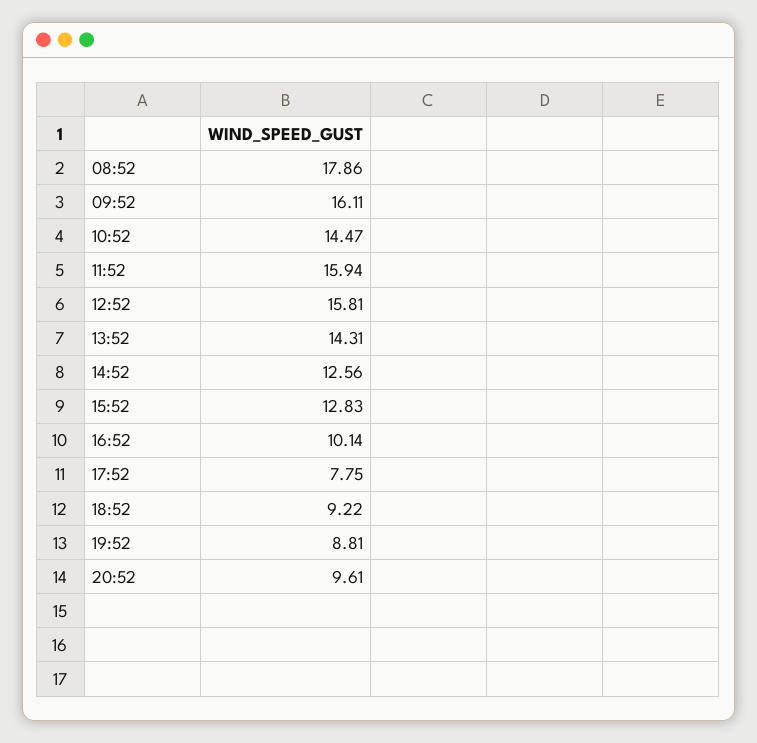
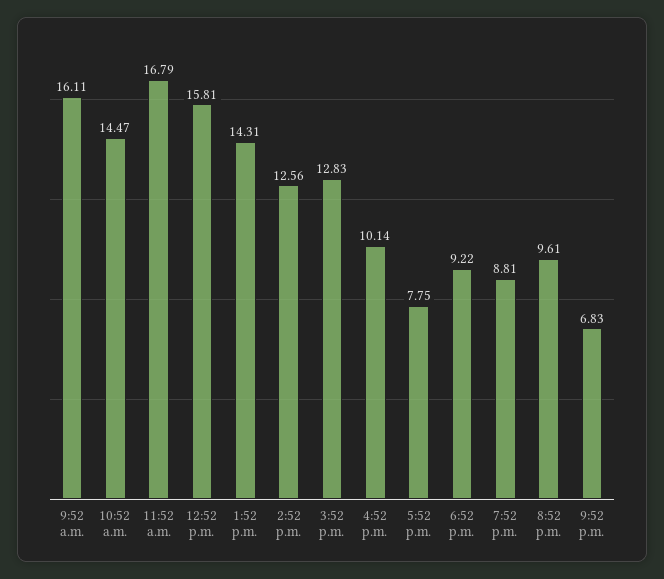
08:52: 17.86 -> none
11:52: 15.94 -> 16.79
9:52 p.m.: none -> 6.83

